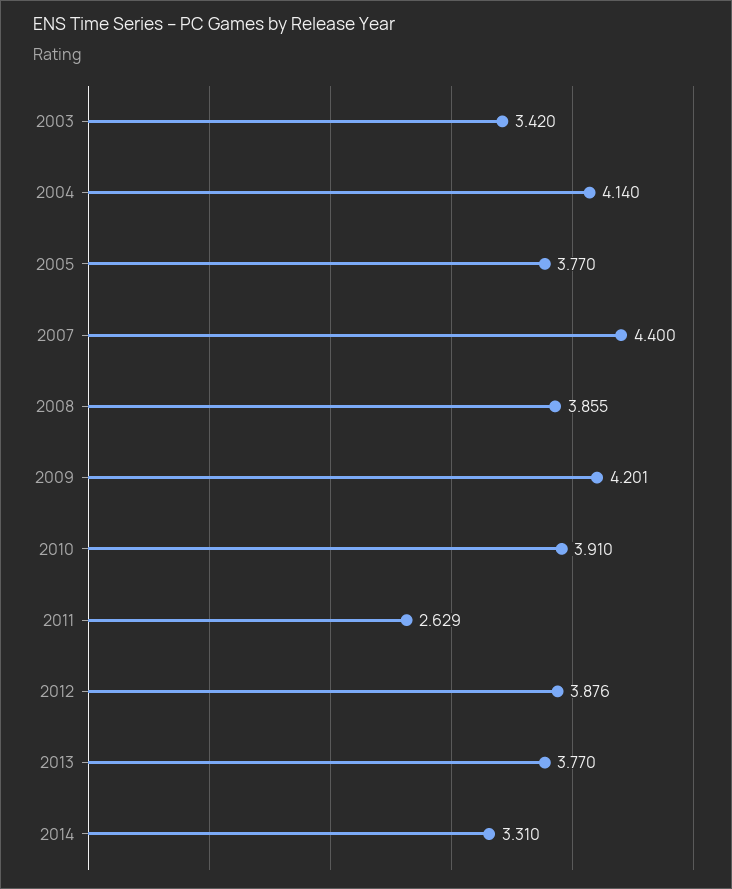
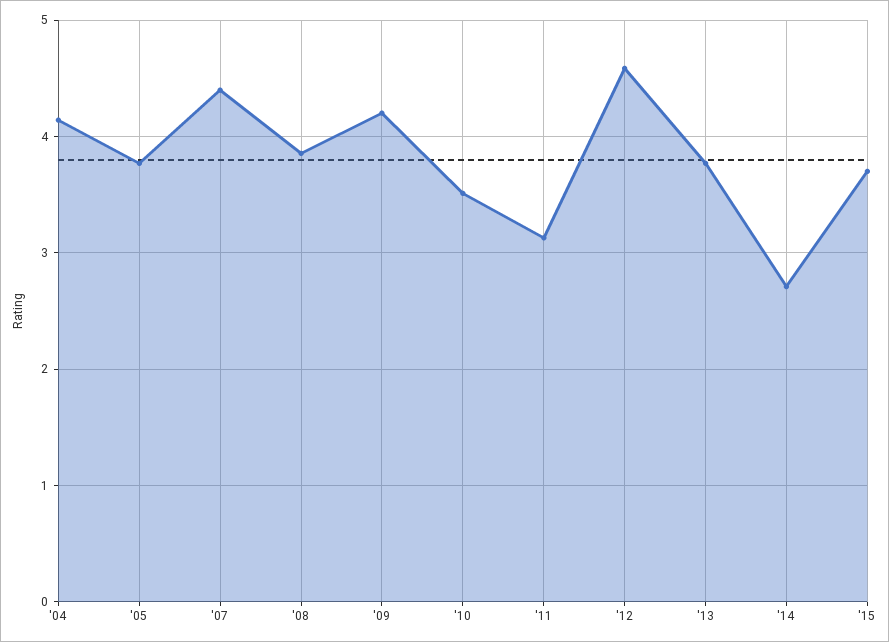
2003: 3.42 -> none
2010: 3.91 -> 3.5
2011: 2.629 -> 3.1
2012: 3.876 -> 4.6
2014: 3.31 -> 2.7
'15: none -> 3.7

